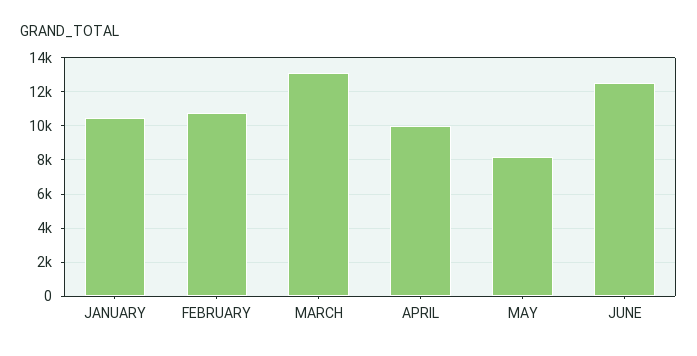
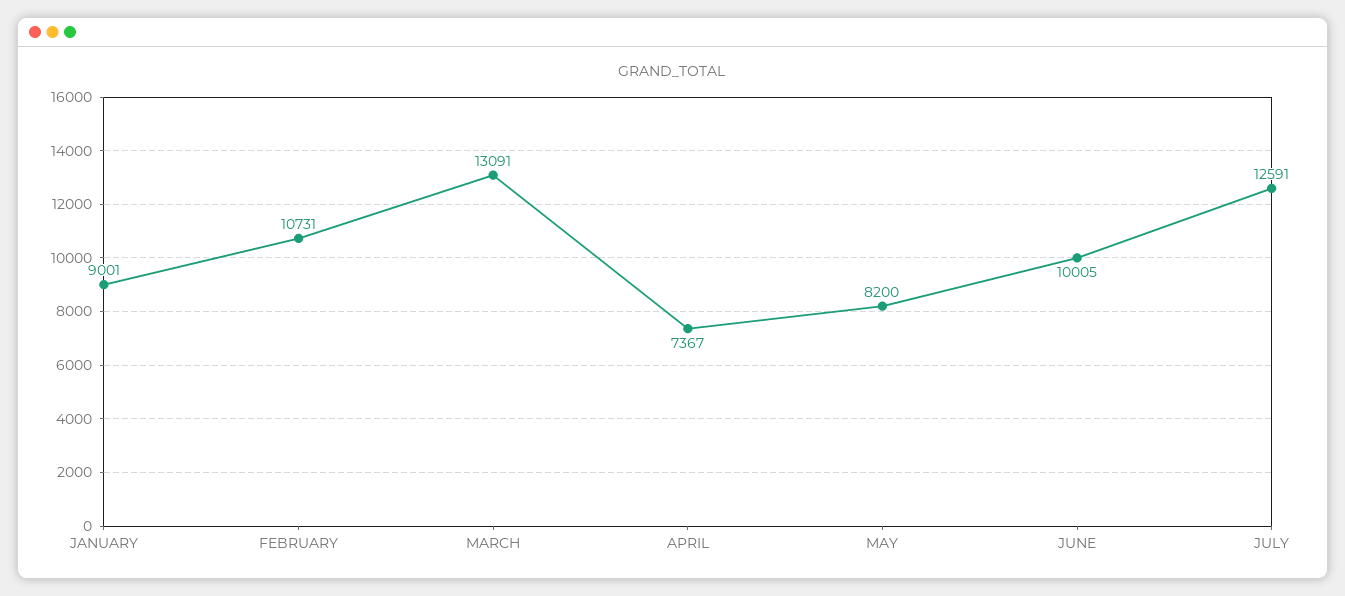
JANUARY: 10500 -> 9001
APRIL: 10000 -> 7367
JUNE: 12500 -> 10005
JULY: none -> 12591

